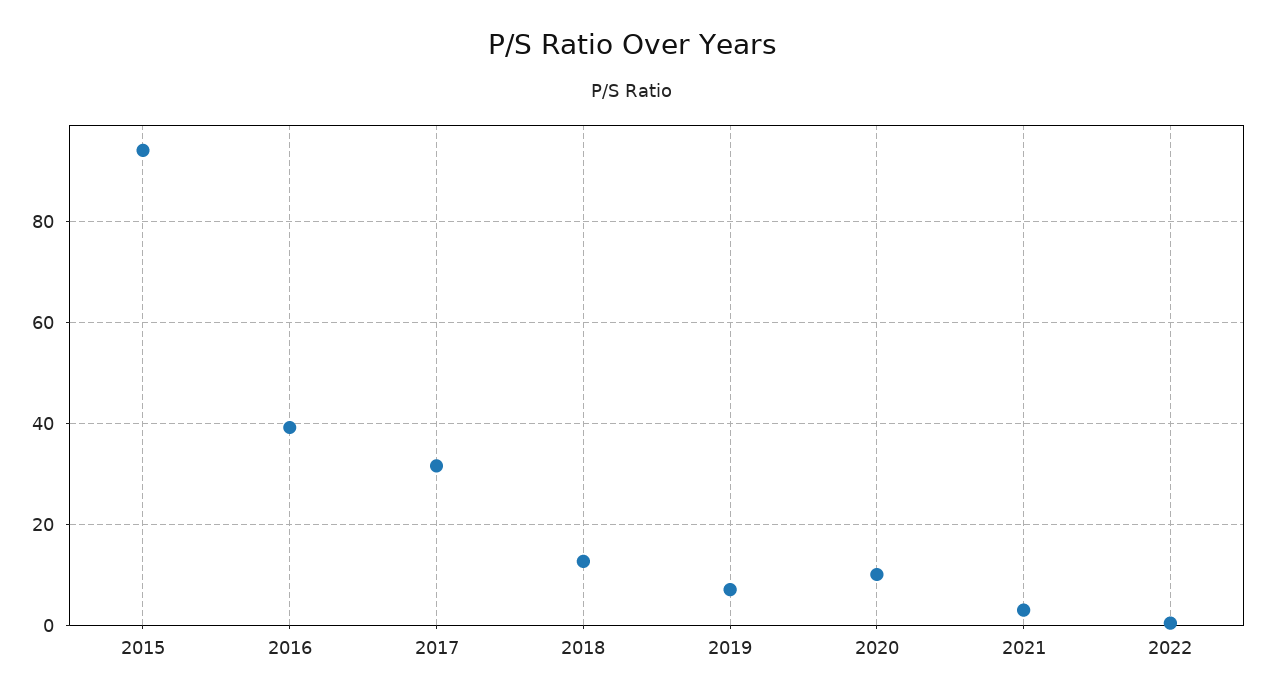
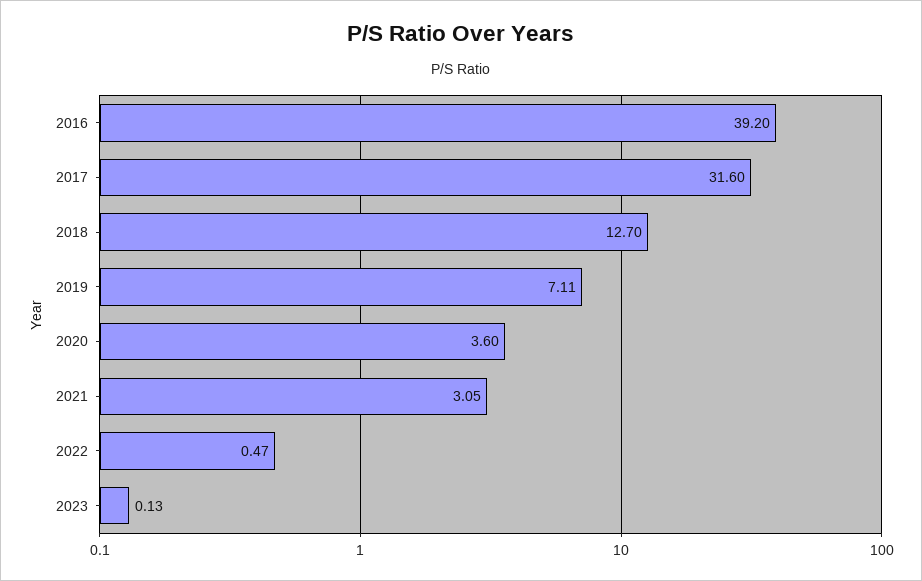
2015: 94 -> none
2020: 10 -> 3.6
2023: none -> 0.13

